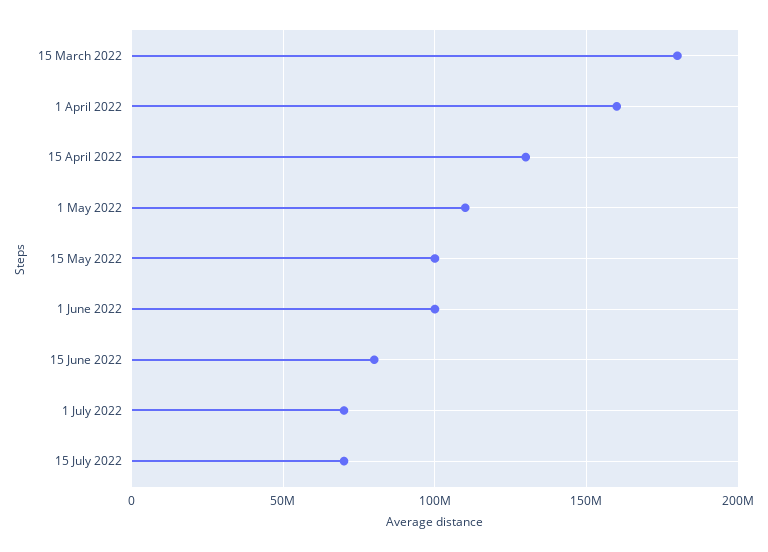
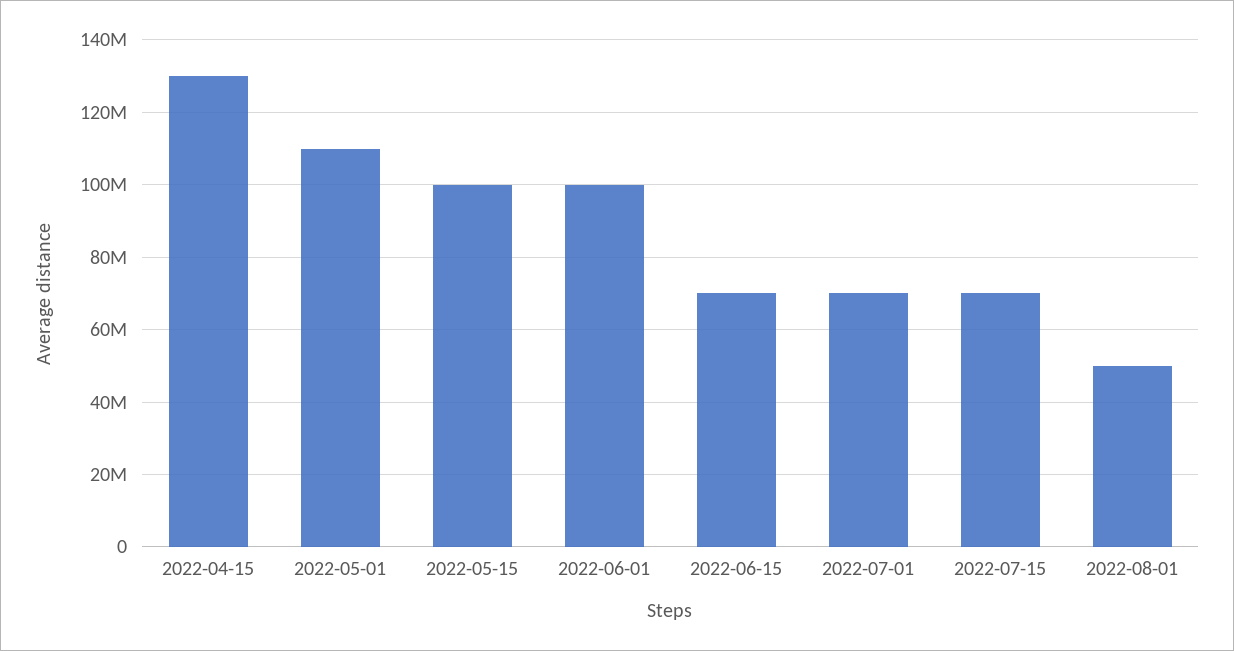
15 March 2022: 180000000 -> none
1 April 2022: 160000000 -> none
15 June 2022: 80000000 -> 70000000
2022-08-01: none -> 50000000

